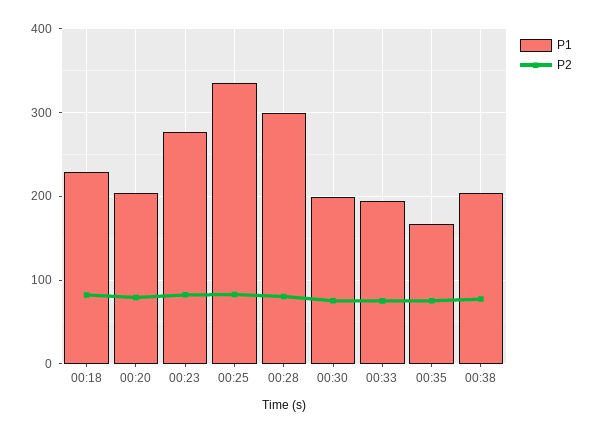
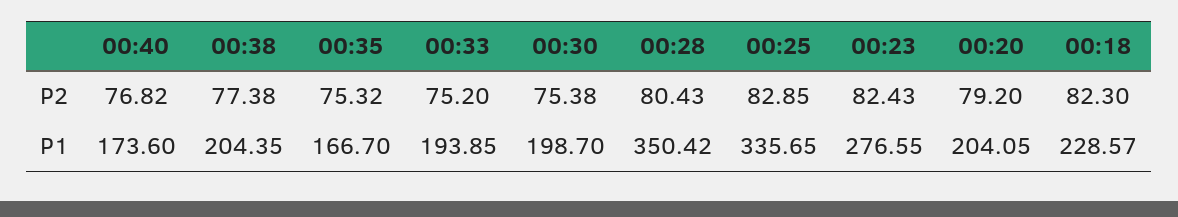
P1, 00:28: 300 -> 350.42
P2, 00:40: none -> 76.82
P1, 00:40: none -> 173.6

